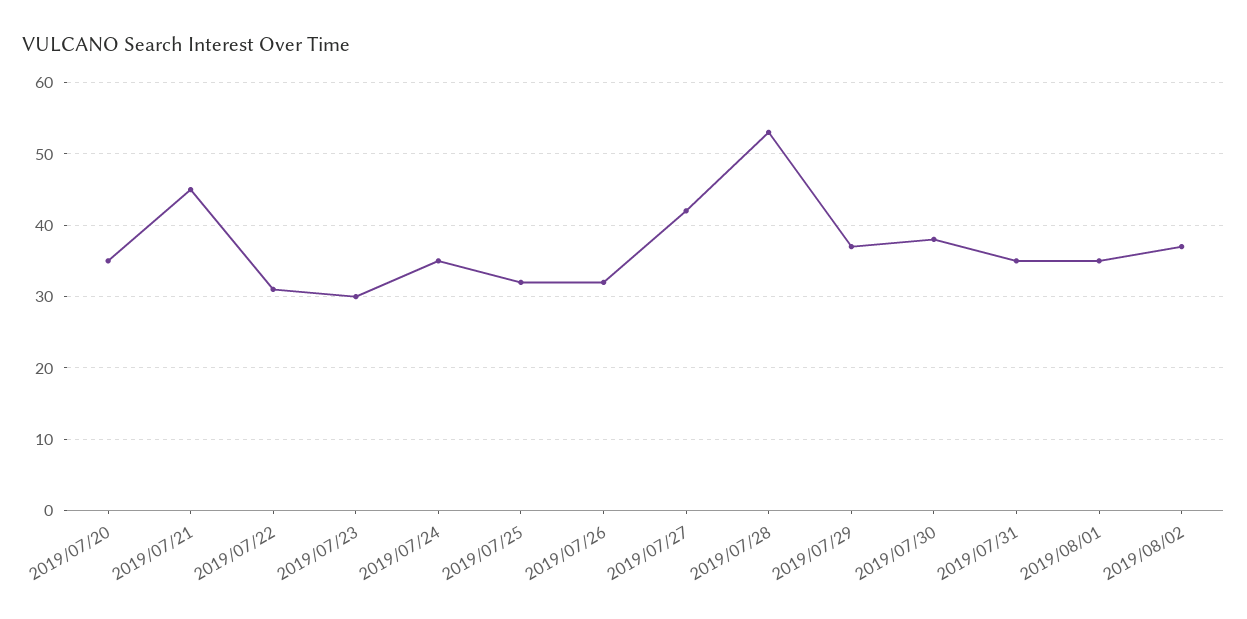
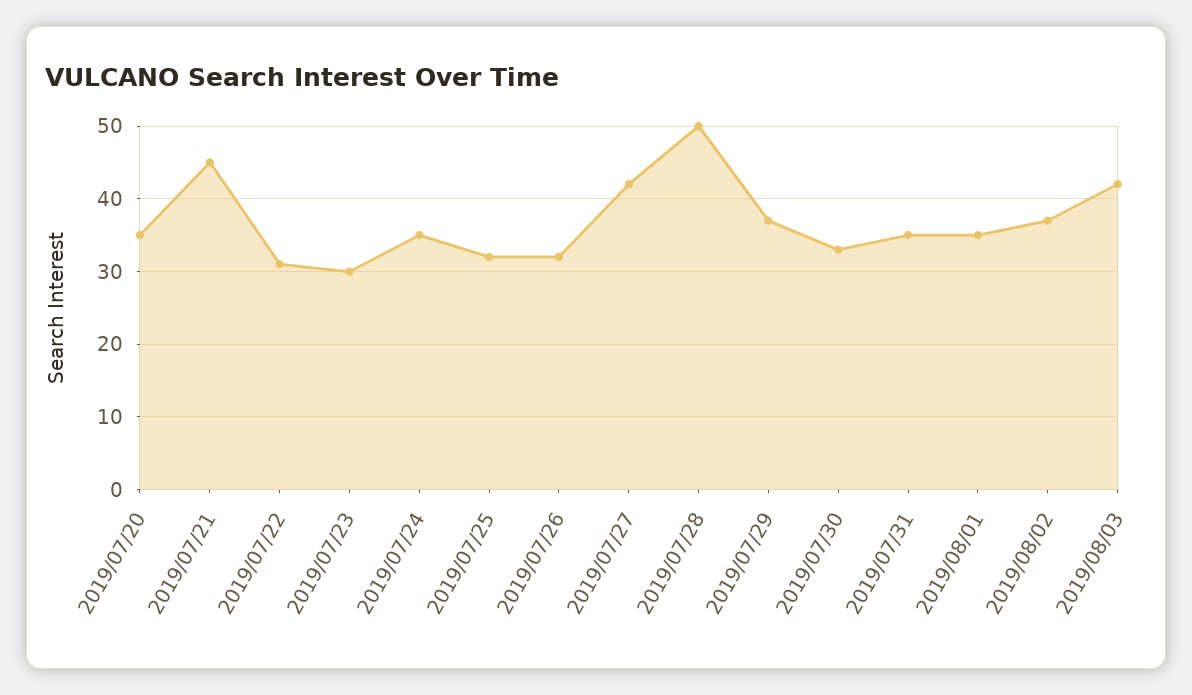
2019/07/28: 53 -> 50
2019/07/30: 38 -> 33
2019/08/03: none -> 42

